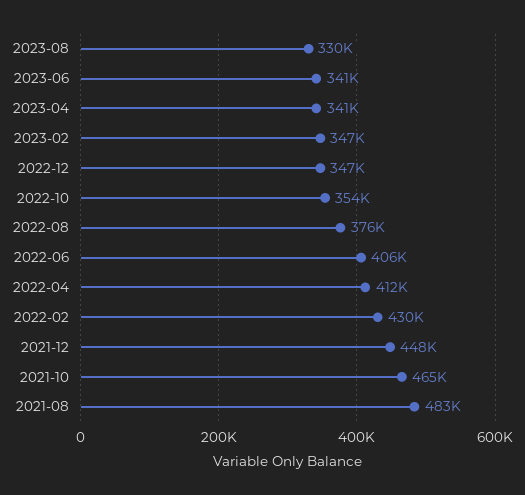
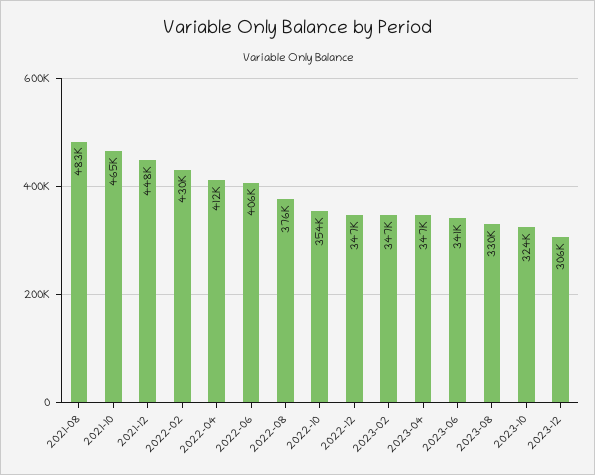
2023-04: 341000 -> 347000
2023-10: none -> 324000
2023-12: none -> 306000

